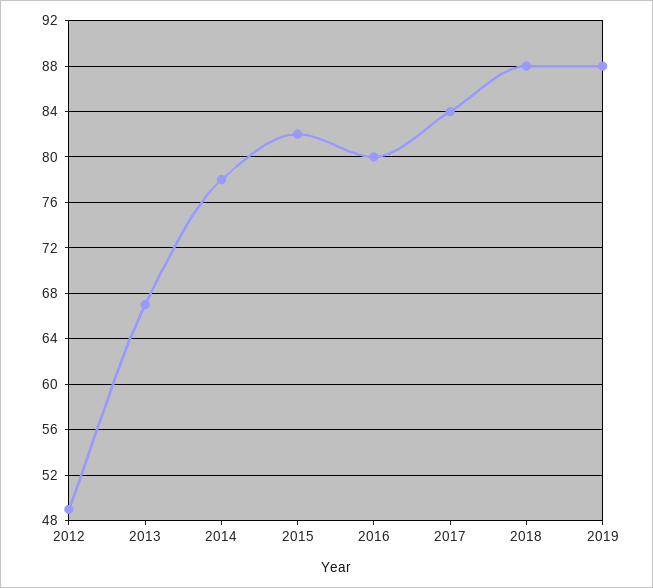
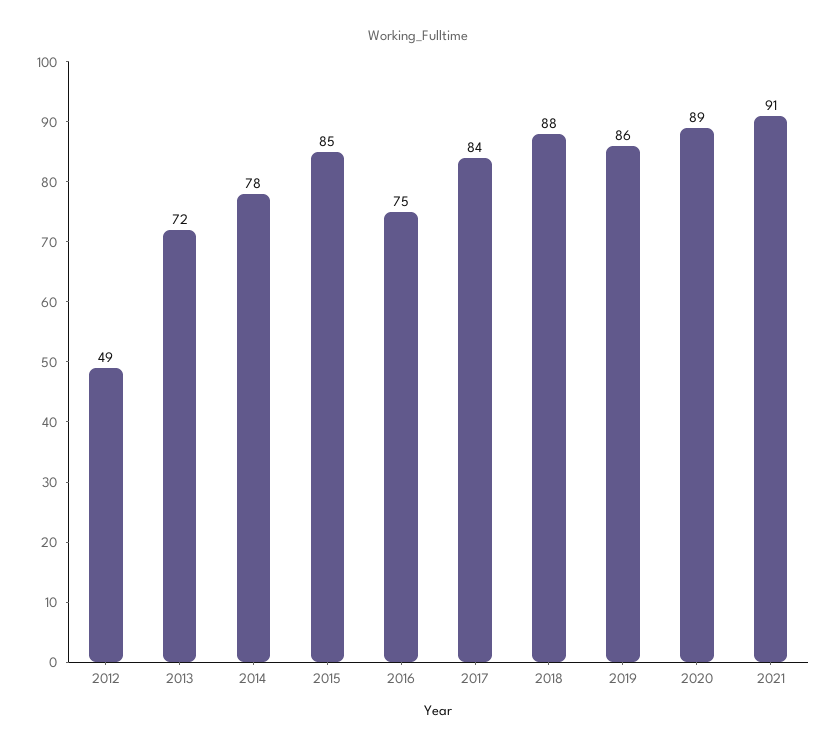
2013: 67 -> 72
2015: 82 -> 85
2016: 80 -> 75
2019: 88 -> 86
2020: none -> 89
2021: none -> 91

